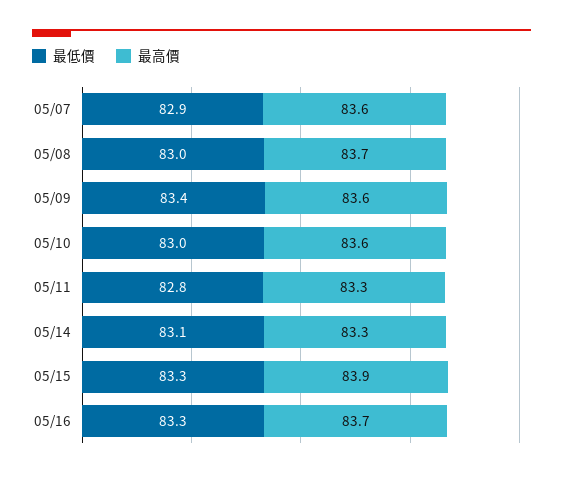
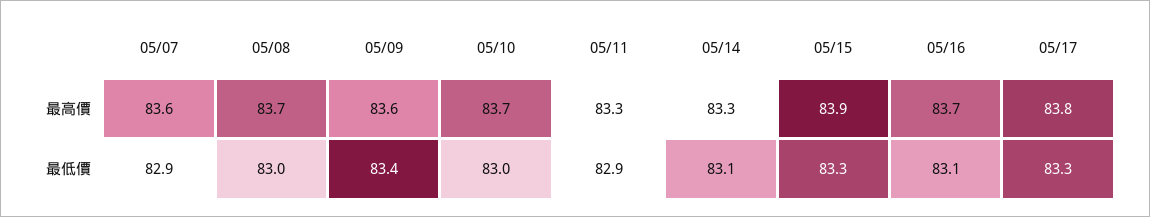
最高價, 05/10: 83.6 -> 83.7
最低價, 05/11: 82.8 -> 82.9
最低價, 05/16: 83.3 -> 83.1
最高價, 05/17: none -> 83.8
最低價, 05/17: none -> 83.3

